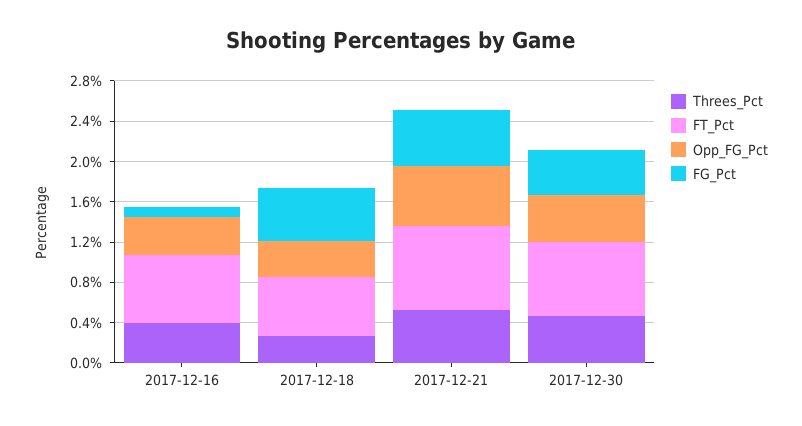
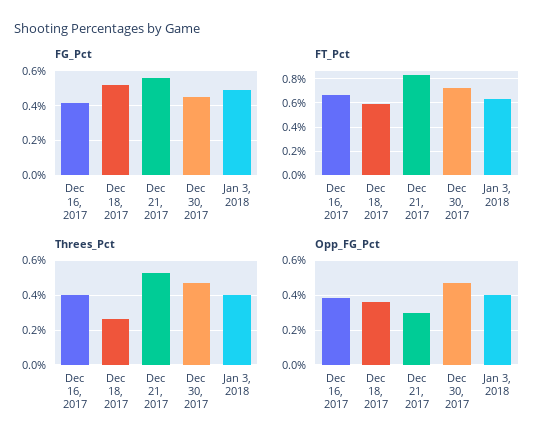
FG_Pct, 2017-12-16: 0.1 -> 0.4
Opp_FG_Pct, 2017-12-21: 0.6 -> 0.3
FG_Pct, Jan 3, 2018: none -> 0.5
FT_Pct, Jan 3, 2018: none -> 0.65
Threes_Pct, Jan 3, 2018: none -> 0.4
Opp_FG_Pct, Jan 3, 2018: none -> 0.4

